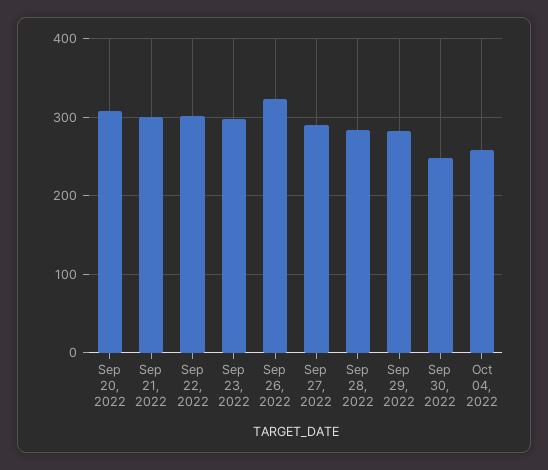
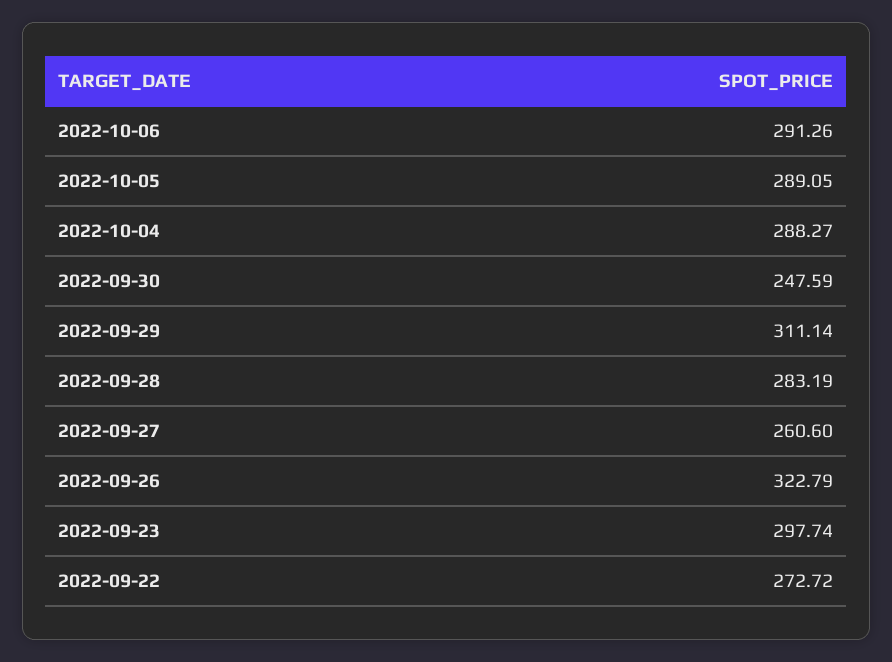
Sep 20, 2022: 310 -> none
Sep 21, 2022: 300 -> none
Sep 22, 2022: 300 -> 272.72
Sep 27, 2022: 290 -> 260.6
Sep 29, 2022: 280 -> 311.14
Oct 04, 2022: 260 -> 288.27
2022-10-06: none -> 291.26
2022-10-05: none -> 289.05

